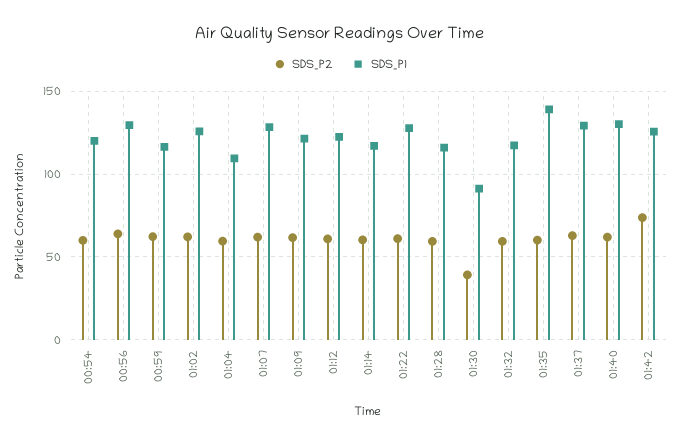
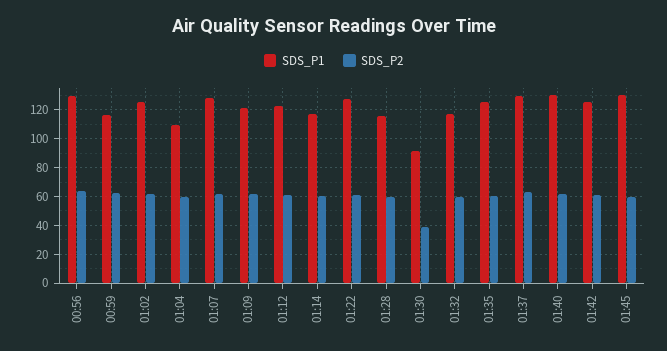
SDS_P2, 00:54: 60 -> none
SDS_P1, 00:54: 120 -> none
SDS_P1, 01:35: 140 -> 125
SDS_P2, 01:42: 75 -> 60
SDS_P1, 01:45: none -> 130
SDS_P2, 01:45: none -> 60

